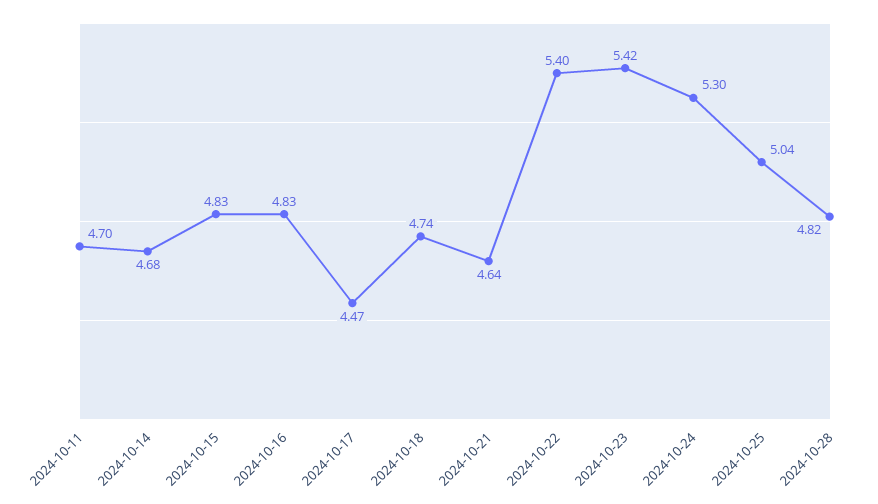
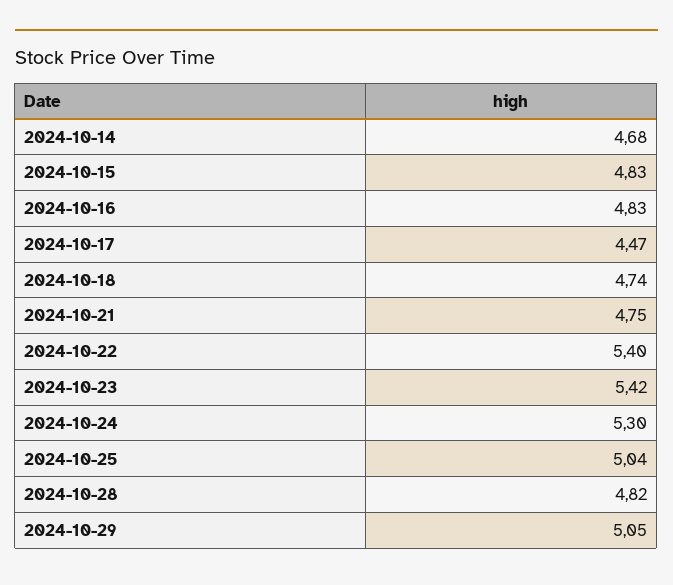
2024-10-11: 4.7 -> none
2024-10-21: 4.64 -> 4.75
2024-10-29: none -> 5.05

